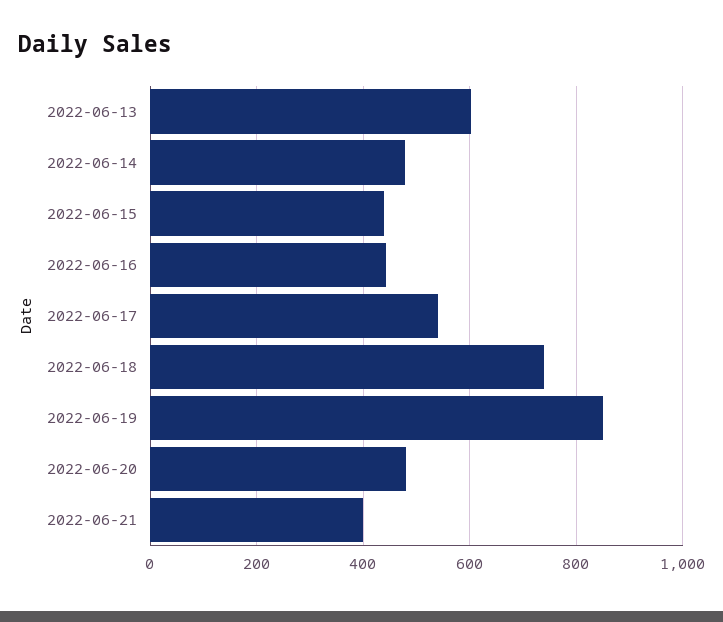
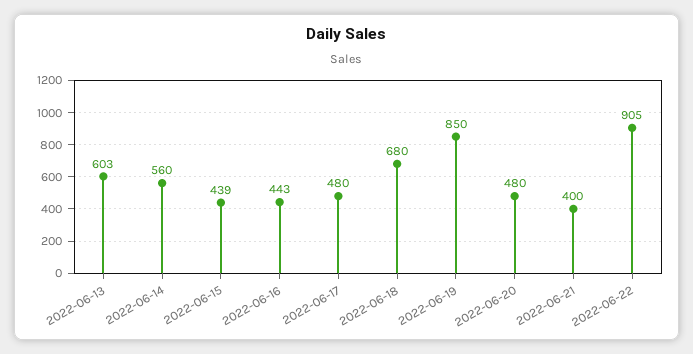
2022-06-14: 480 -> 560
2022-06-17: 540 -> 480
2022-06-18: 740 -> 680
2022-06-22: none -> 905

